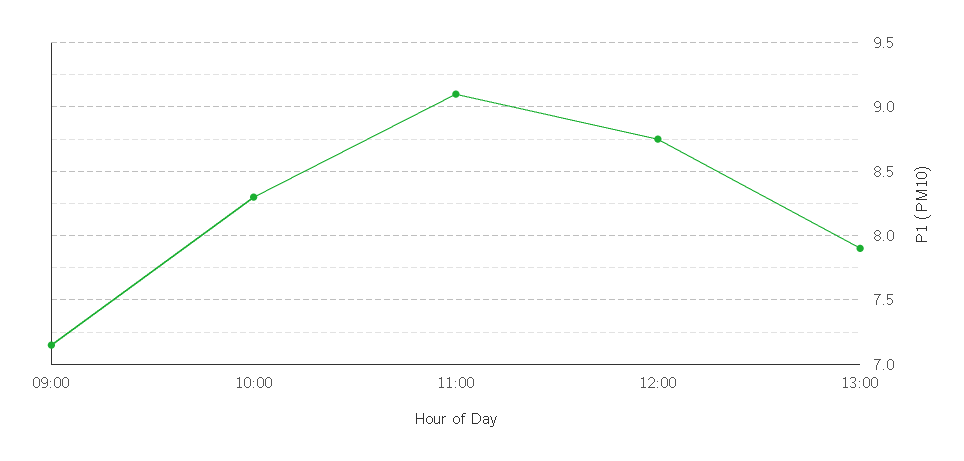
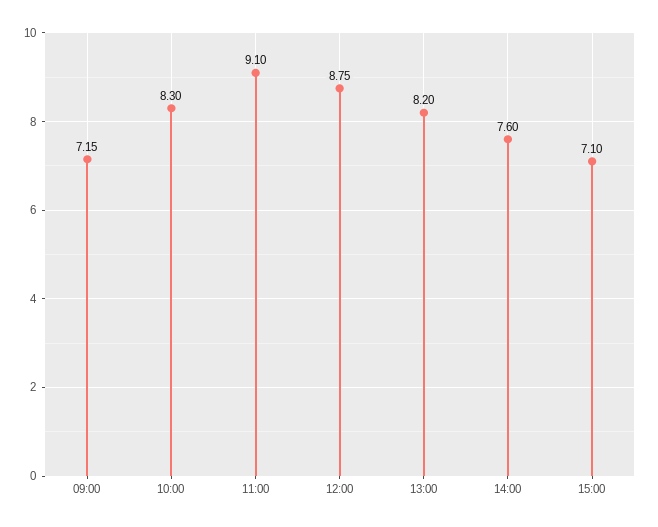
13:00: 7.9 -> 8.2
14:00: none -> 7.6
15:00: none -> 7.1

